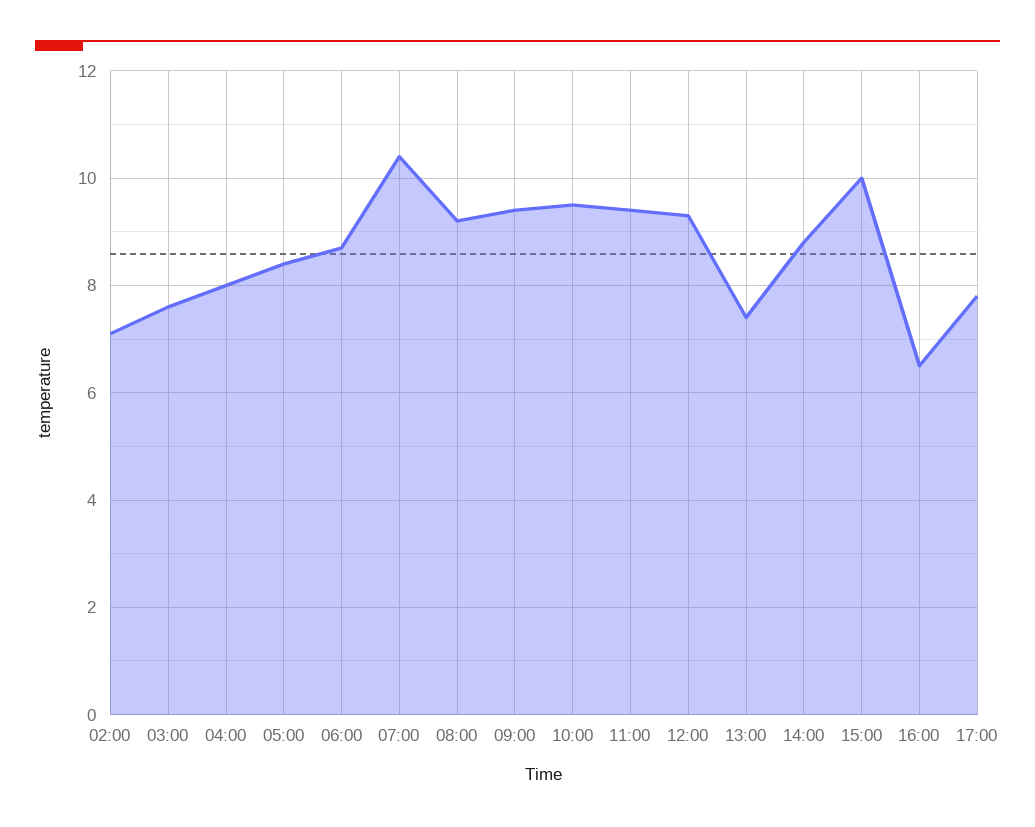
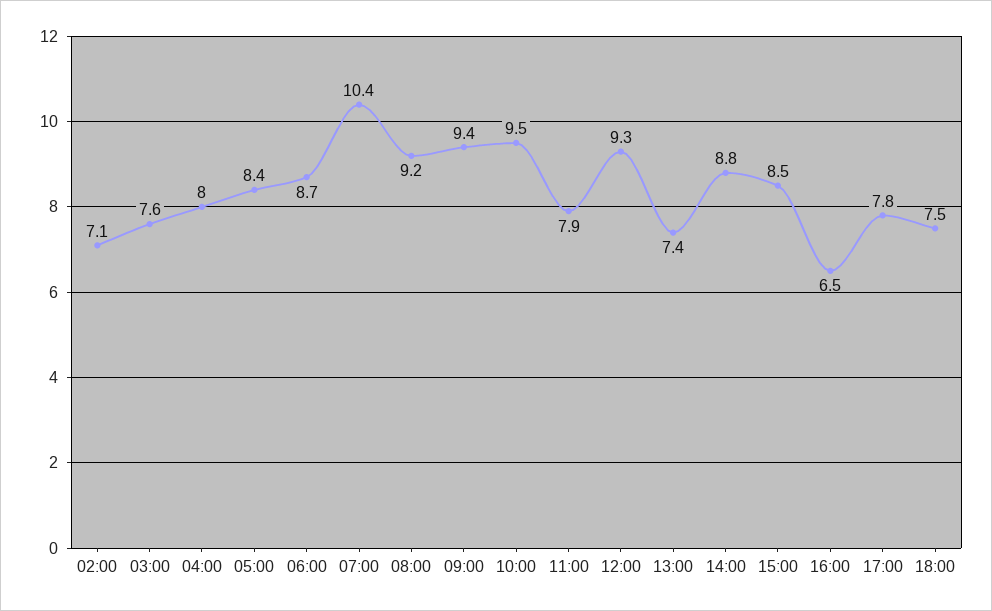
11:00: 9.5 -> 7.9
15:00: 10 -> 8.5
18:00: none -> 7.5

